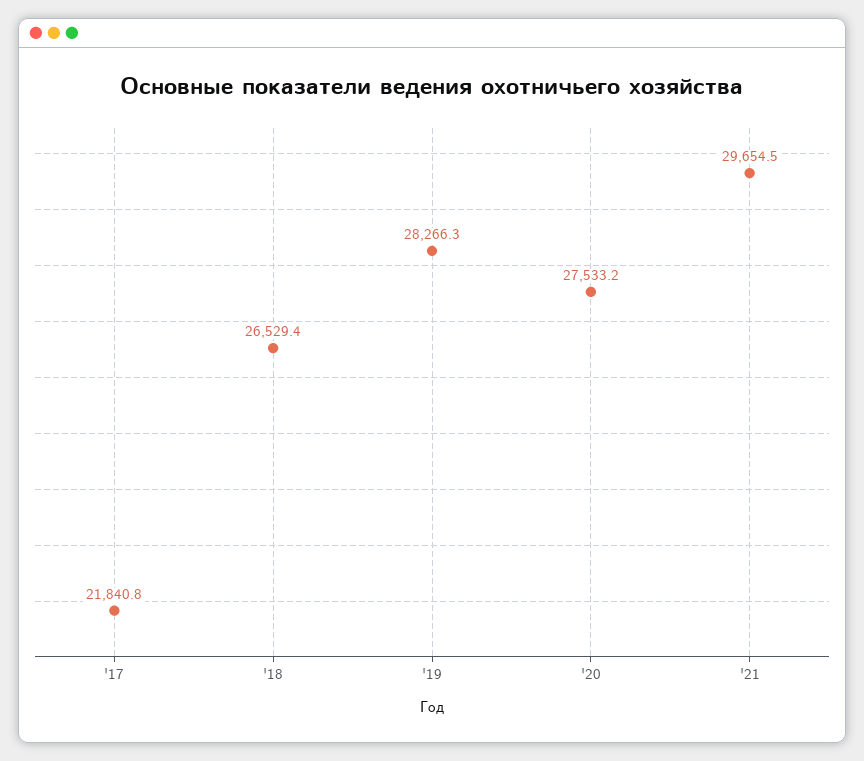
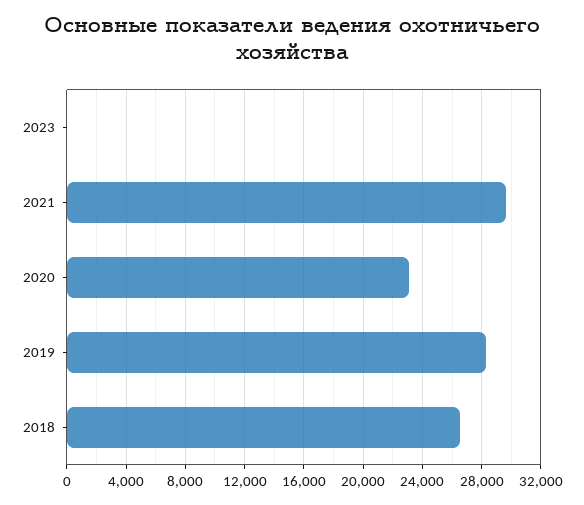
'17: 21840.8 -> none
'20: 27533.2 -> 23000
2023: none -> 0

